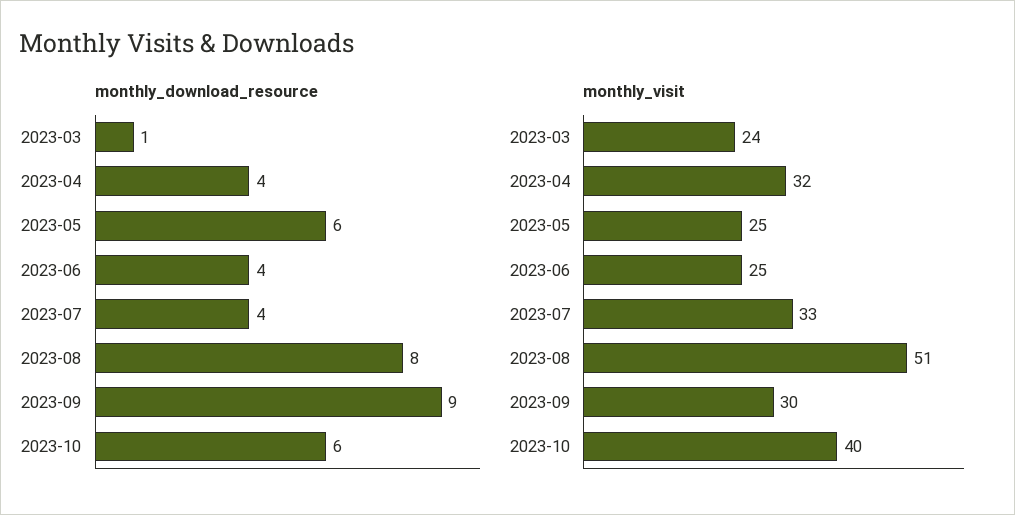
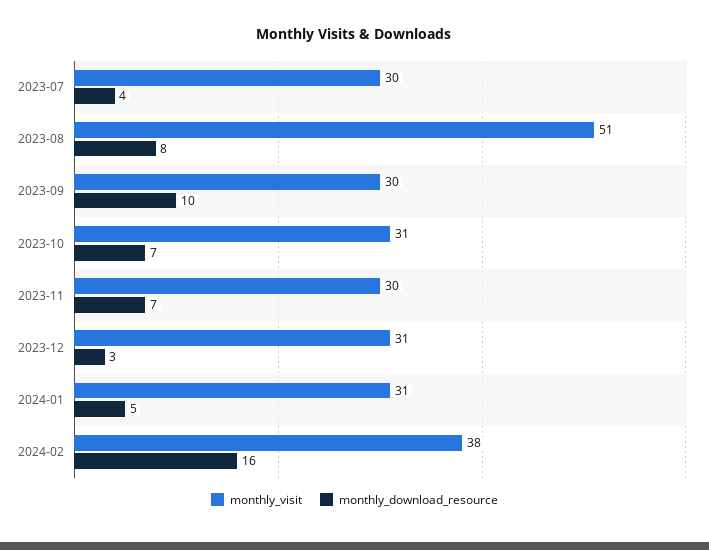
monthly_download_resource, 2023-03: 1 -> none
monthly_download_resource, 2023-04: 4 -> none
monthly_download_resource, 2023-05: 6 -> none
monthly_download_resource, 2023-06: 4 -> none
monthly_download_resource, 2023-09: 9 -> 10
monthly_download_resource, 2023-10: 6 -> 7
monthly_visit, 2023-03: 24 -> none
monthly_visit, 2023-04: 32 -> none
monthly_visit, 2023-05: 25 -> none
monthly_visit, 2023-06: 25 -> none
monthly_visit, 2023-07: 33 -> 30
monthly_visit, 2023-10: 40 -> 31
monthly_visit, 2023-11: none -> 30
monthly_download_resource, 2023-11: none -> 7
monthly_visit, 2023-12: none -> 31
monthly_download_resource, 2023-12: none -> 3
monthly_visit, 2024-01: none -> 31
monthly_download_resource, 2024-01: none -> 5
monthly_visit, 2024-02: none -> 38
monthly_download_resource, 2024-02: none -> 16

